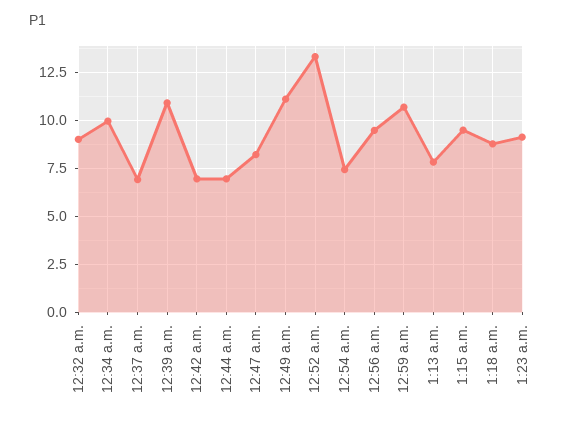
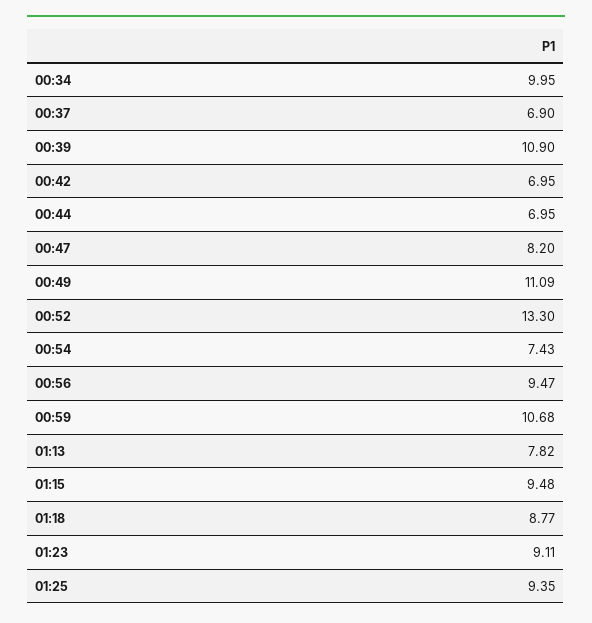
12:32 a.m.: 9 -> none
01:25: none -> 9.35

